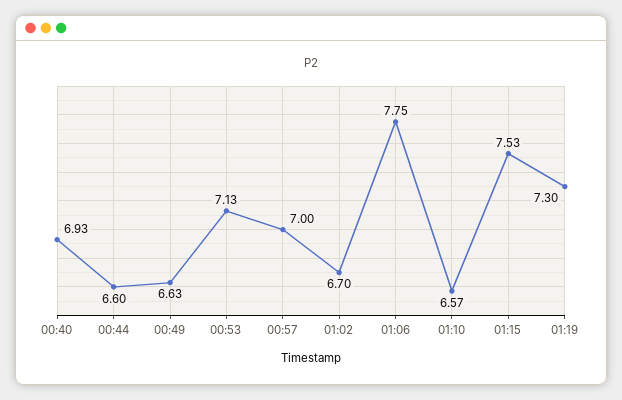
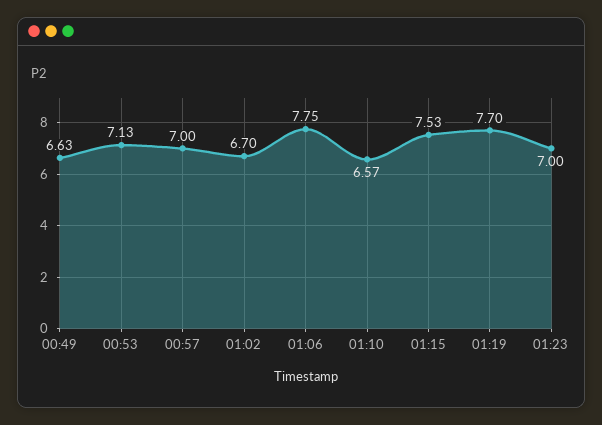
00:40: 6.93 -> none
00:44: 6.6 -> none
01:19: 7.3 -> 7.7
01:23: none -> 7

